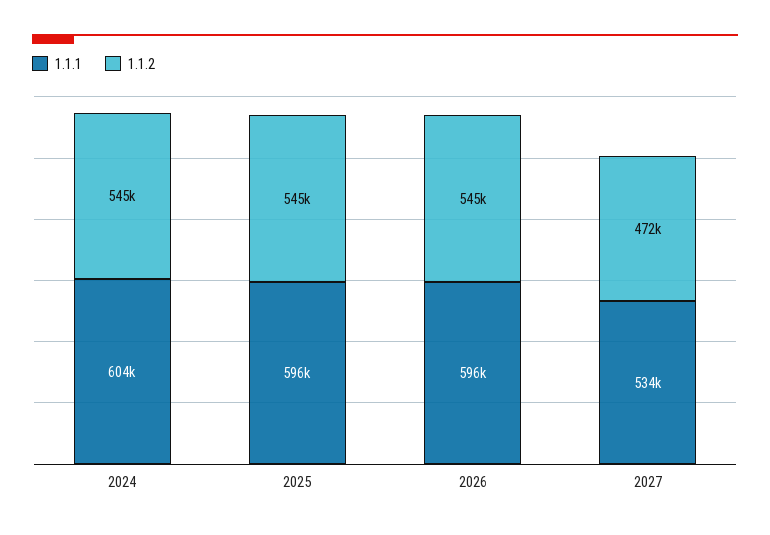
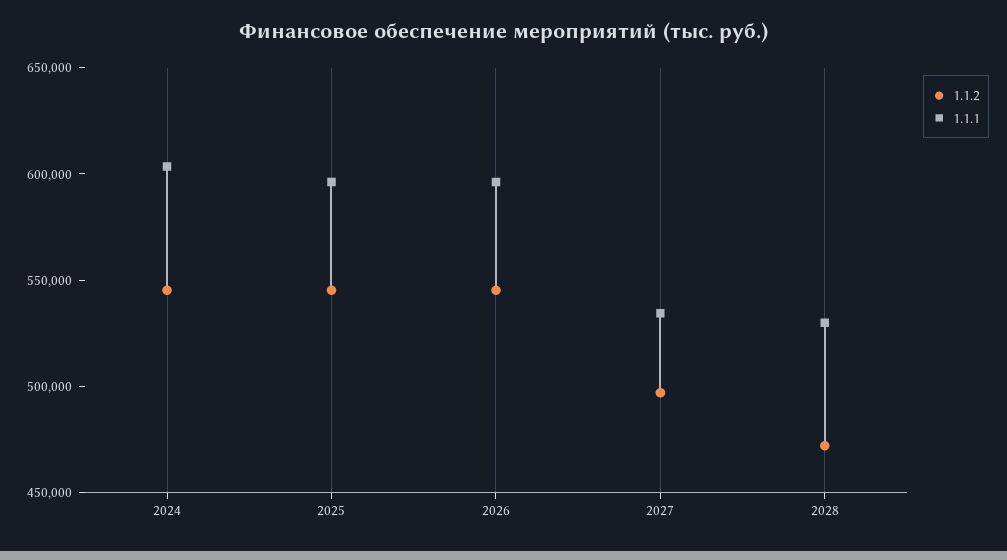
1.1.2, 2027: 472000 -> 500000
1.1.2, 2028: none -> 470000
1.1.1, 2028: none -> 530000

